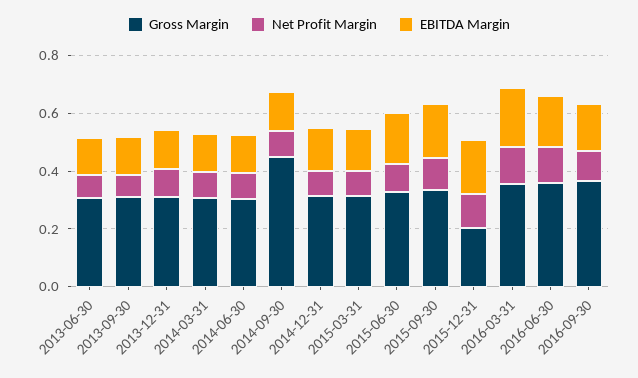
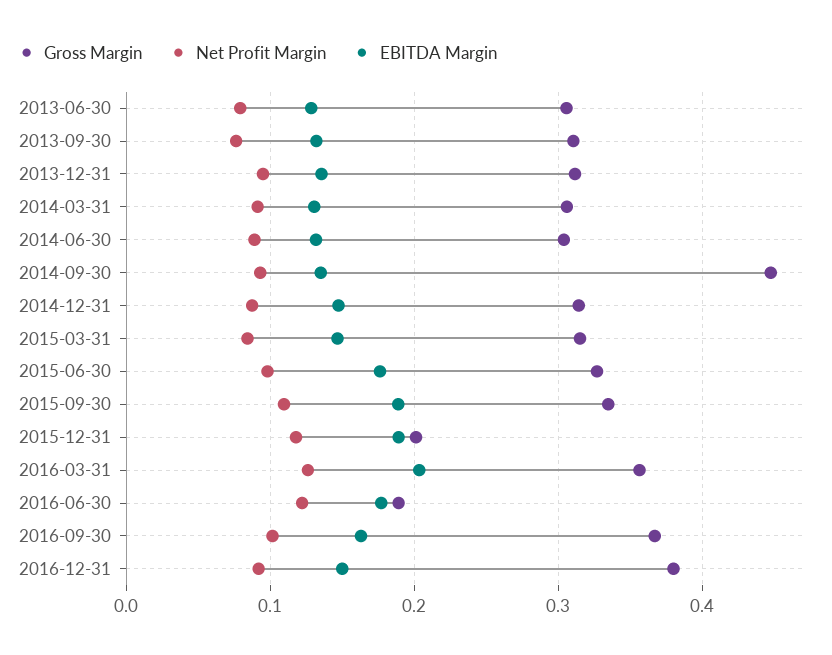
Gross Margin, 2016-06-30: 0.35 -> 0.19
Gross Margin, 2016-12-31: none -> 0.38
Net Profit Margin, 2016-12-31: none -> 0.09
EBITDA Margin, 2016-12-31: none -> 0.15

